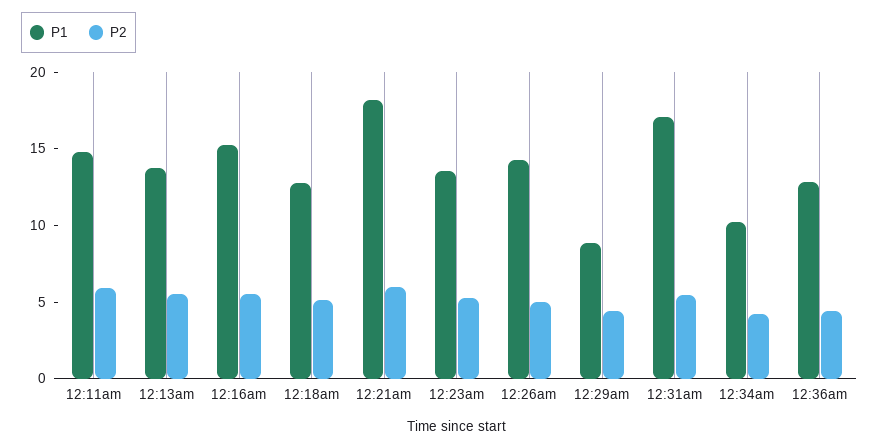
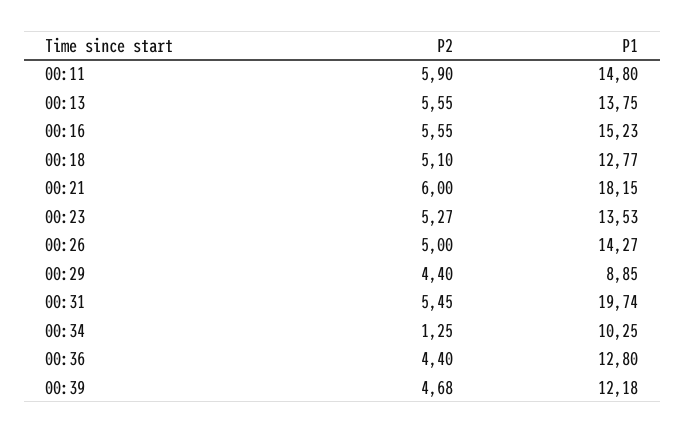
P1, 12:31am: 17 -> 19.74
P2, 12:34am: 4 -> 1.25
P2, 00:39: none -> 4.68
P1, 00:39: none -> 12.18

